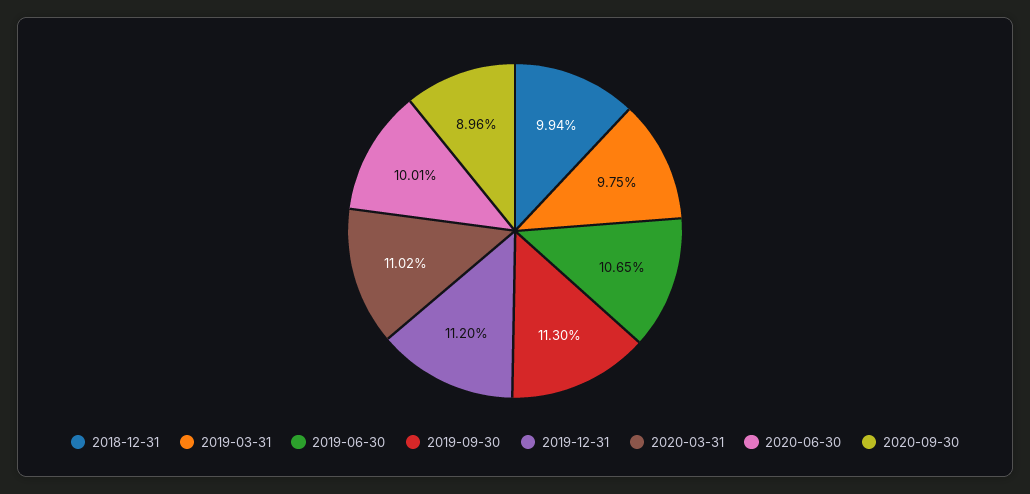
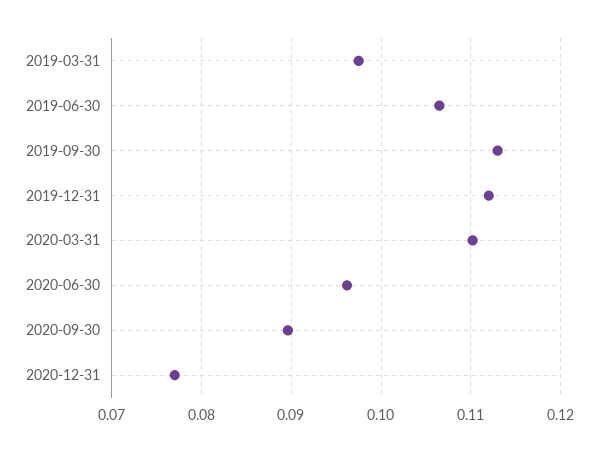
2018-12-31: 0.0994 -> none
2020-06-30: 0.1001 -> 0.096
2020-12-31: none -> 0.077

